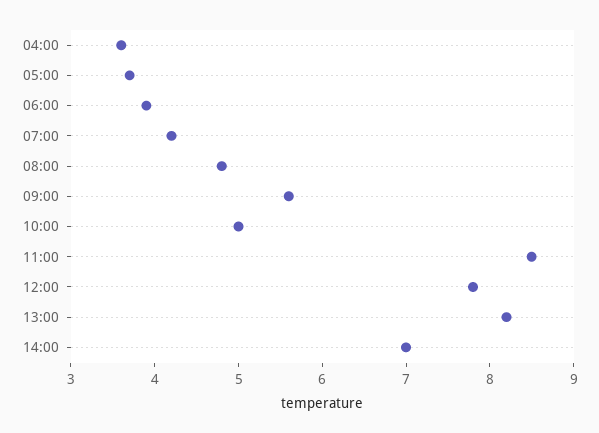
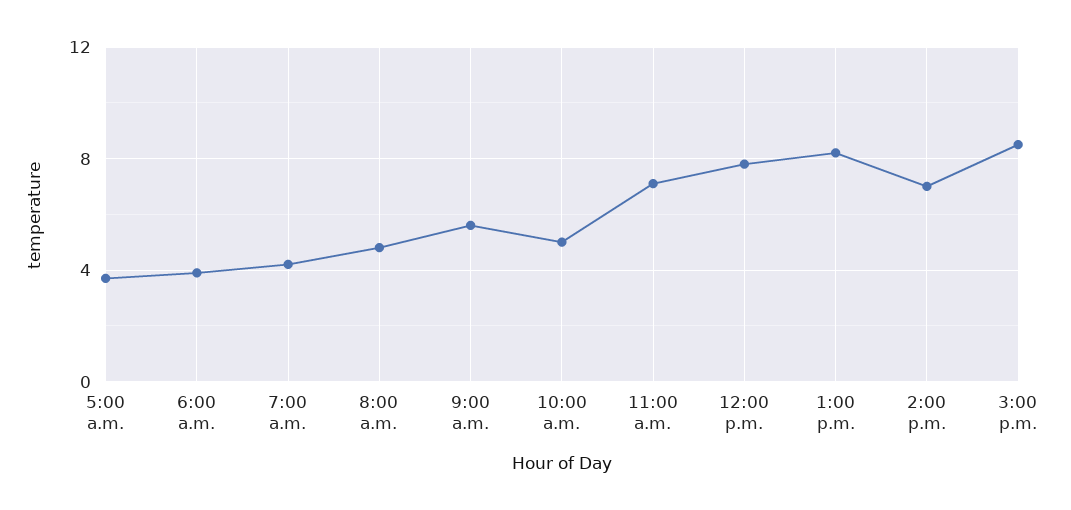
04:00: 3.6 -> none
11:00: 8.5 -> 7
3:00 p.m.: none -> 8.5

